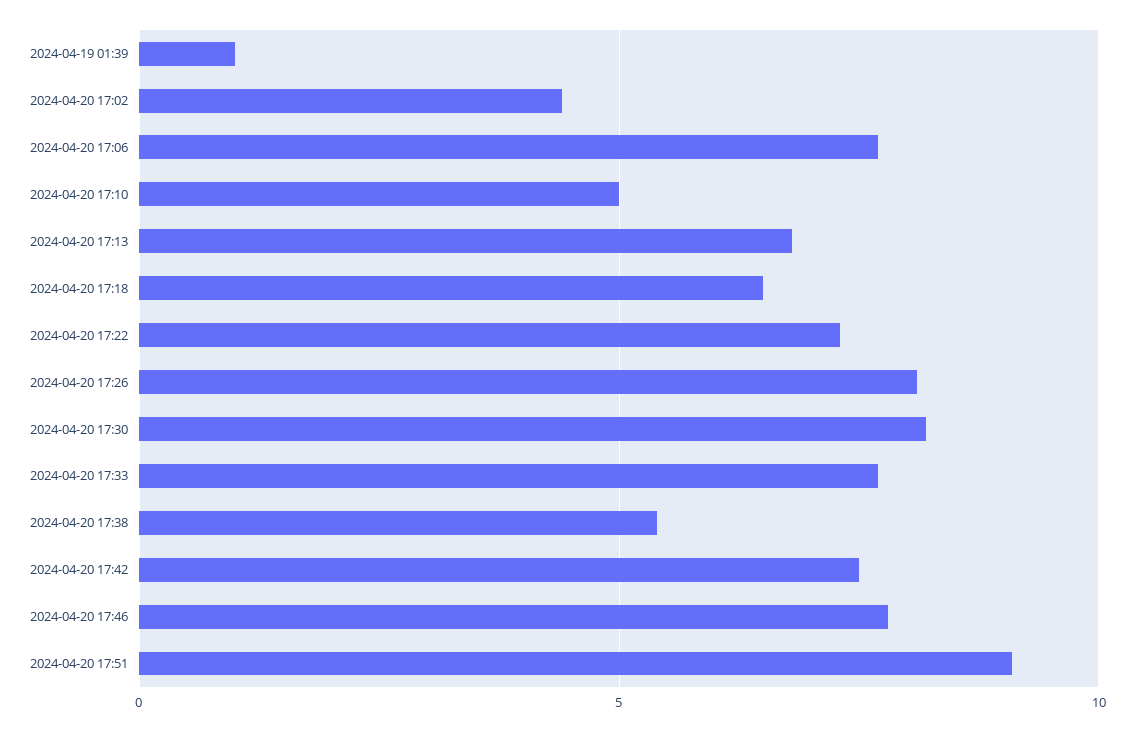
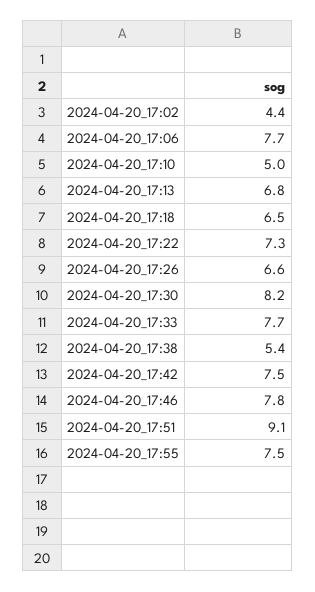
2024-04-19 01:39: 1 -> none
2024-04-20 17:26: 8 -> 6.6
2024-04-20_17:55: none -> 7.5

